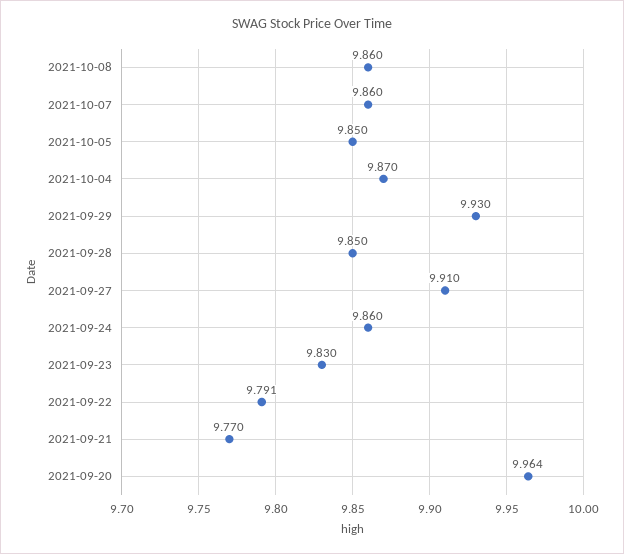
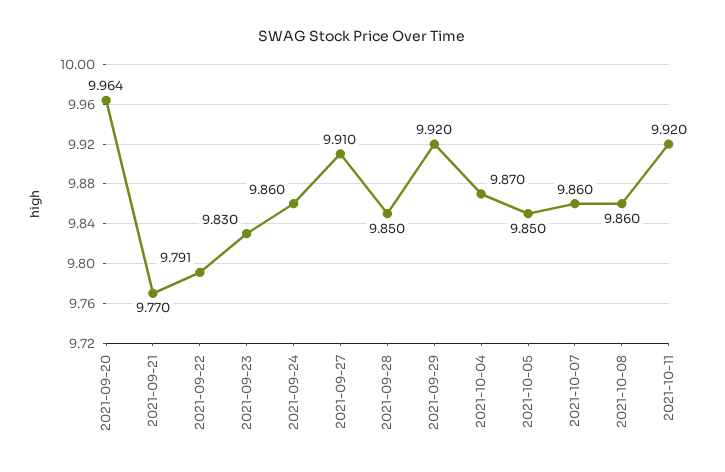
2021-09-29: 9.93 -> 9.92
2021-10-11: none -> 9.92

